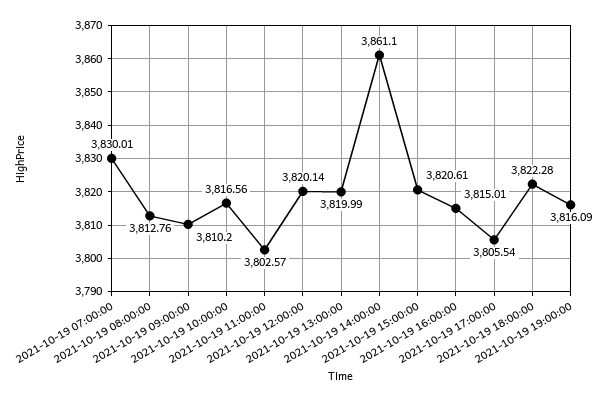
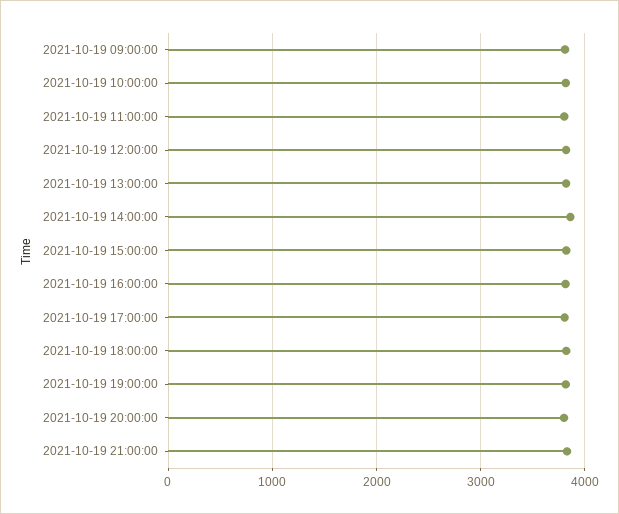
2021-10-19 07:00:00: 3830.01 -> none
2021-10-19 08:00:00: 3812.76 -> none
2021-10-19 20:00:00: none -> 3800
2021-10-19 21:00:00: none -> 3800

